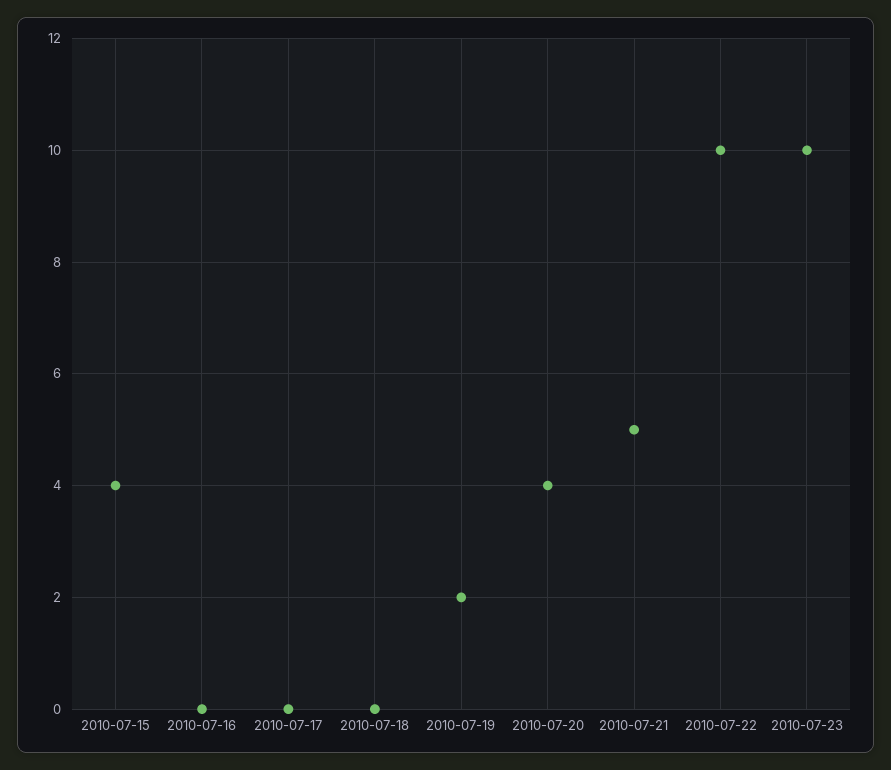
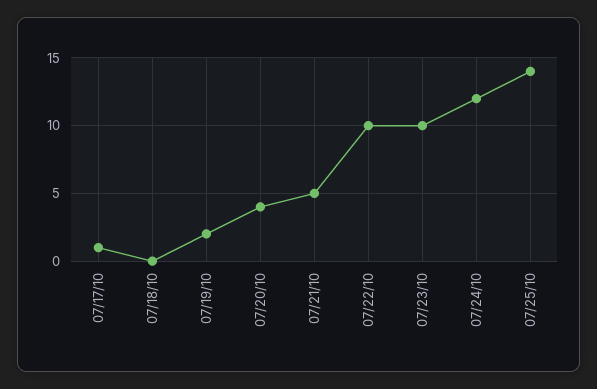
2010-07-15: 4 -> none
2010-07-16: 0 -> none
2010-07-17: 0 -> 1
07/24/10: none -> 12
07/25/10: none -> 14

